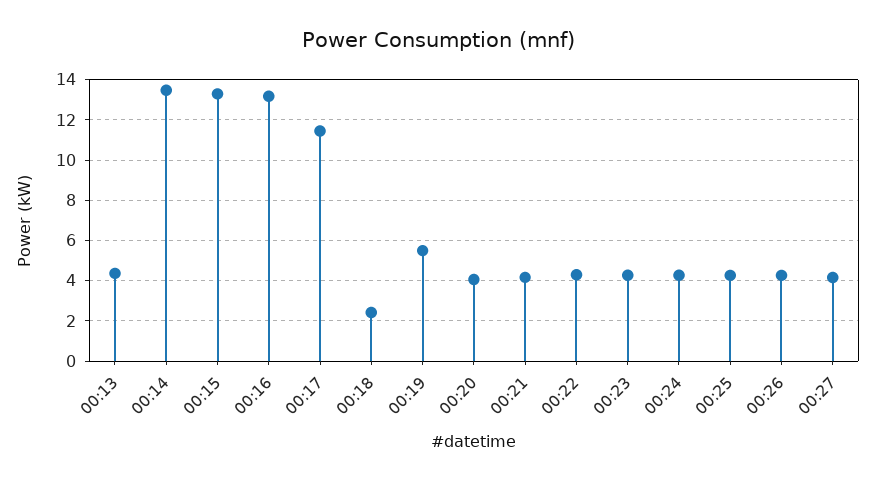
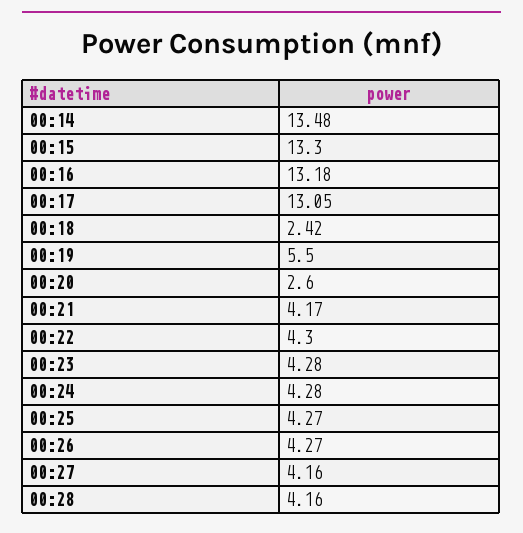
00:13: 4.5 -> none
00:17: 11.5 -> 13.05
00:20: 4 -> 2.6
00:28: none -> 4.16

